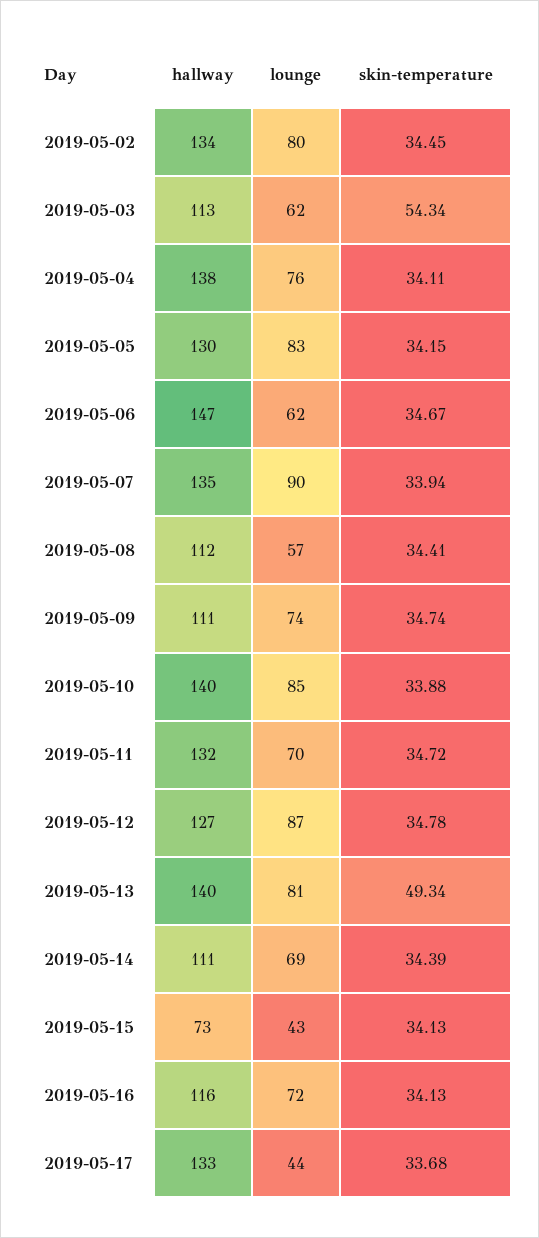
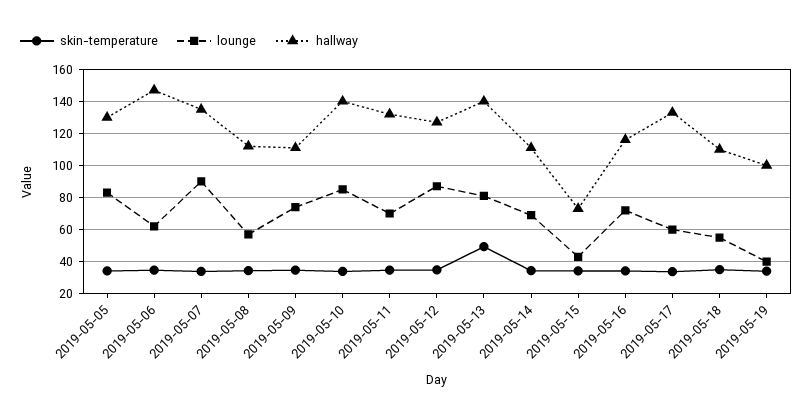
hallway, 2019-05-02: 134 -> none
lounge, 2019-05-02: 80 -> none
skin-temperature, 2019-05-02: 34.45 -> none
hallway, 2019-05-03: 113 -> none
lounge, 2019-05-03: 62 -> none
skin-temperature, 2019-05-03: 54.34 -> none
hallway, 2019-05-04: 138 -> none
lounge, 2019-05-04: 76 -> none
skin-temperature, 2019-05-04: 34.11 -> none
lounge, 2019-05-17: 44 -> 60
skin-temperature, 2019-05-18: none -> 35
lounge, 2019-05-18: none -> 55
hallway, 2019-05-18: none -> 110
skin-temperature, 2019-05-19: none -> 35
lounge, 2019-05-19: none -> 40
hallway, 2019-05-19: none -> 100

